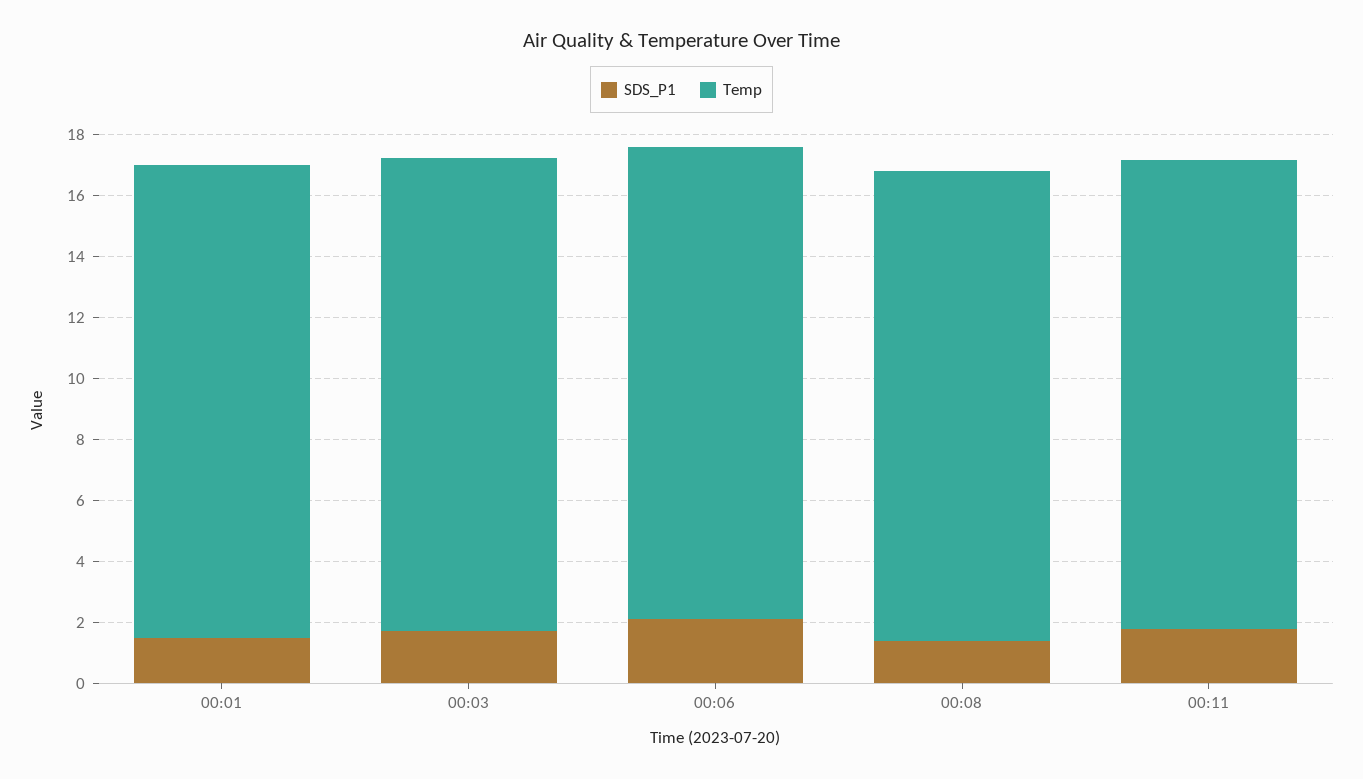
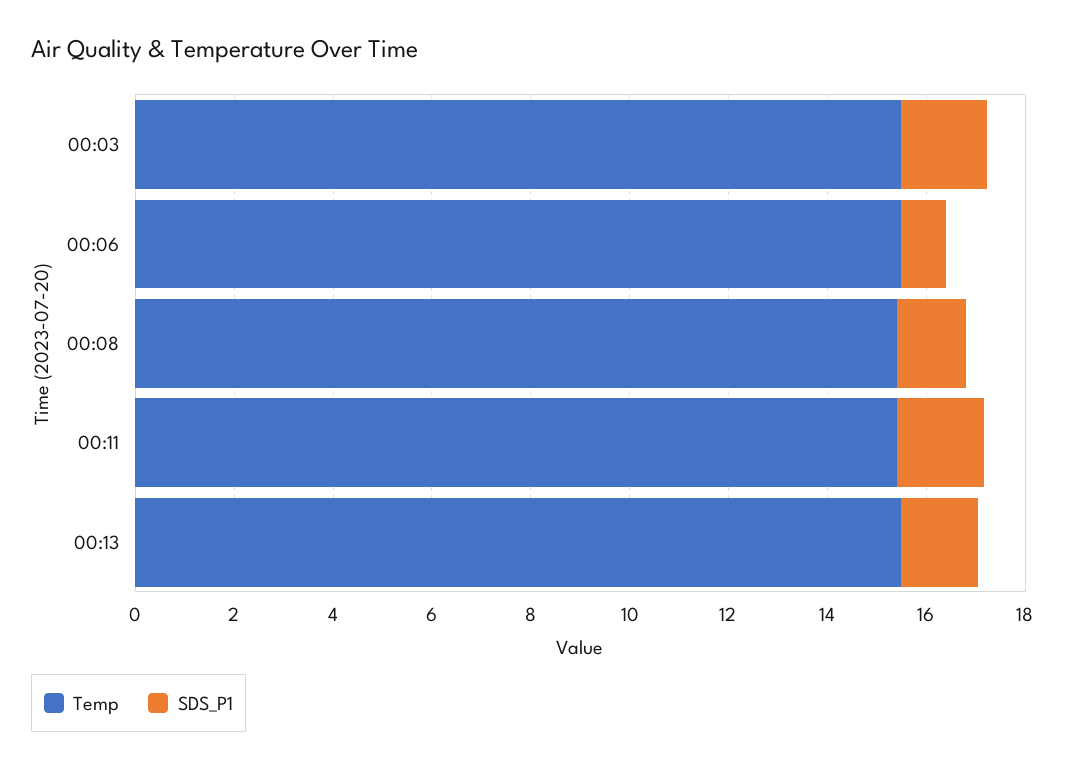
SDS_P1, 00:01: 1.5 -> none
Temp, 00:01: 15.5 -> none
SDS_P1, 00:06: 2 -> 1
Temp, 00:13: none -> 15.5
SDS_P1, 00:13: none -> 1.5

